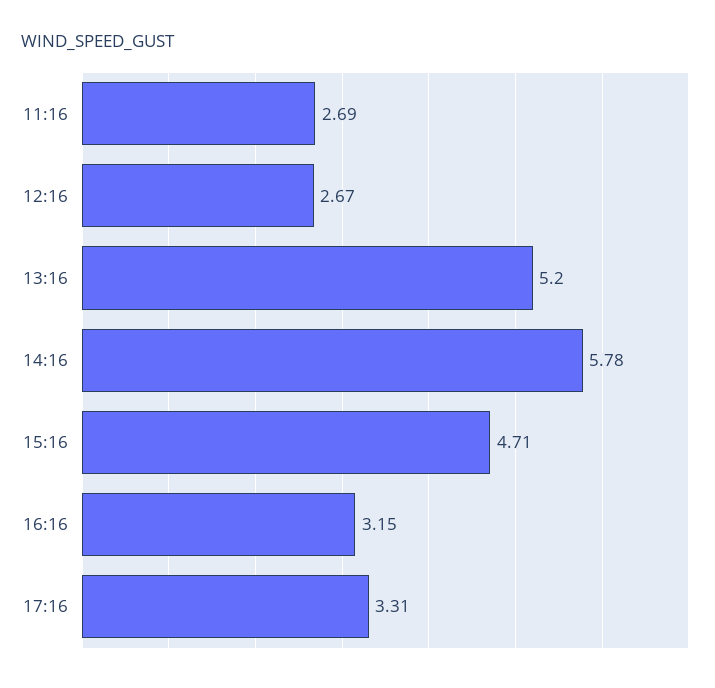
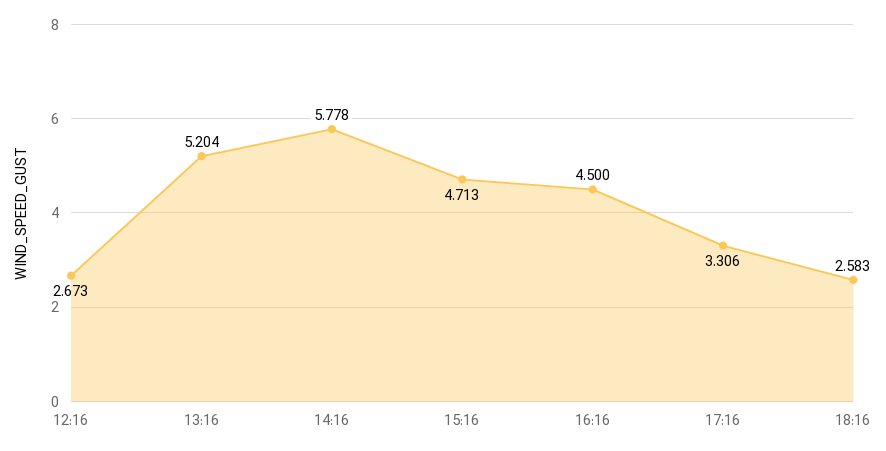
11:16: 2.69 -> none
16:16: 3.15 -> 4.5
18:16: none -> 2.583

